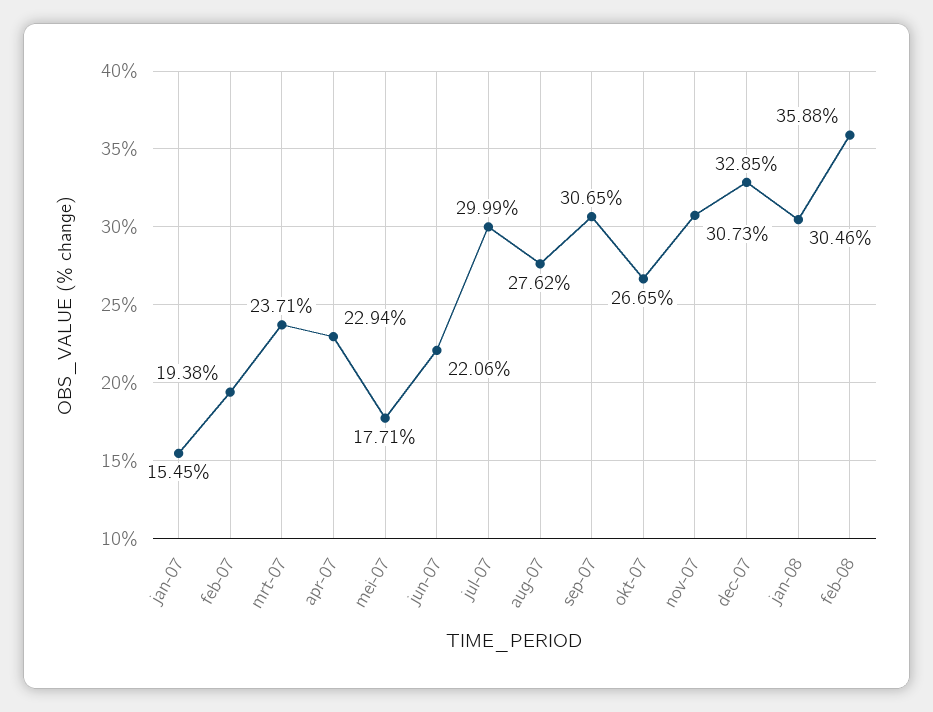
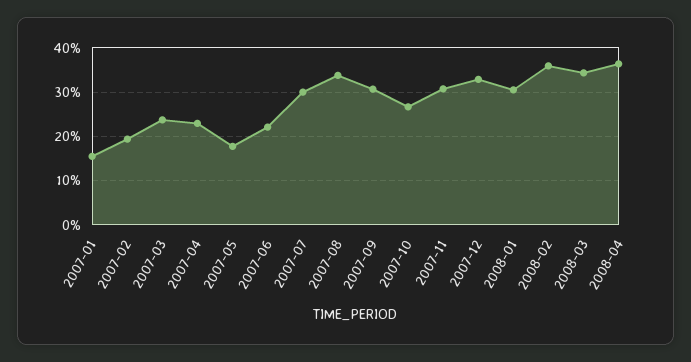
aug-07: 27.62 -> 34
2008-03: none -> 34
2008-04: none -> 36

